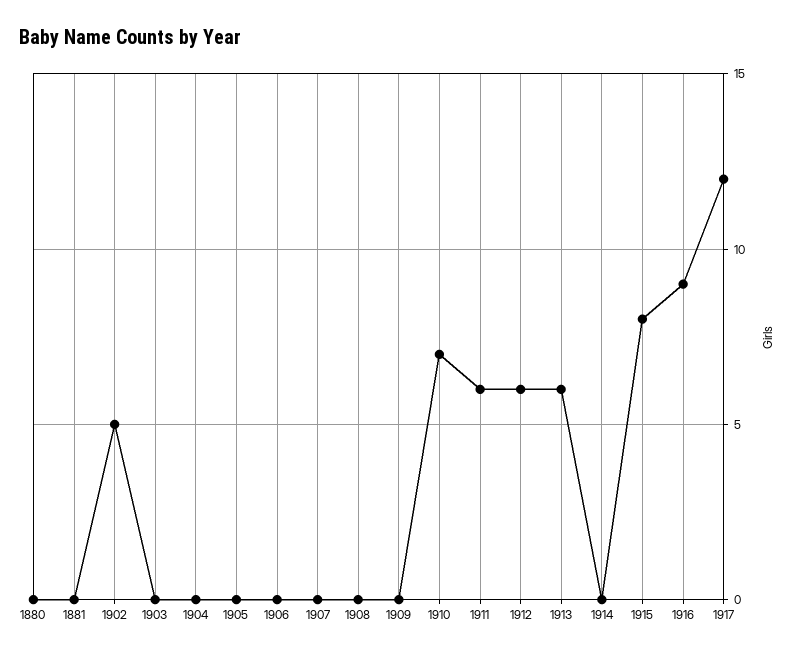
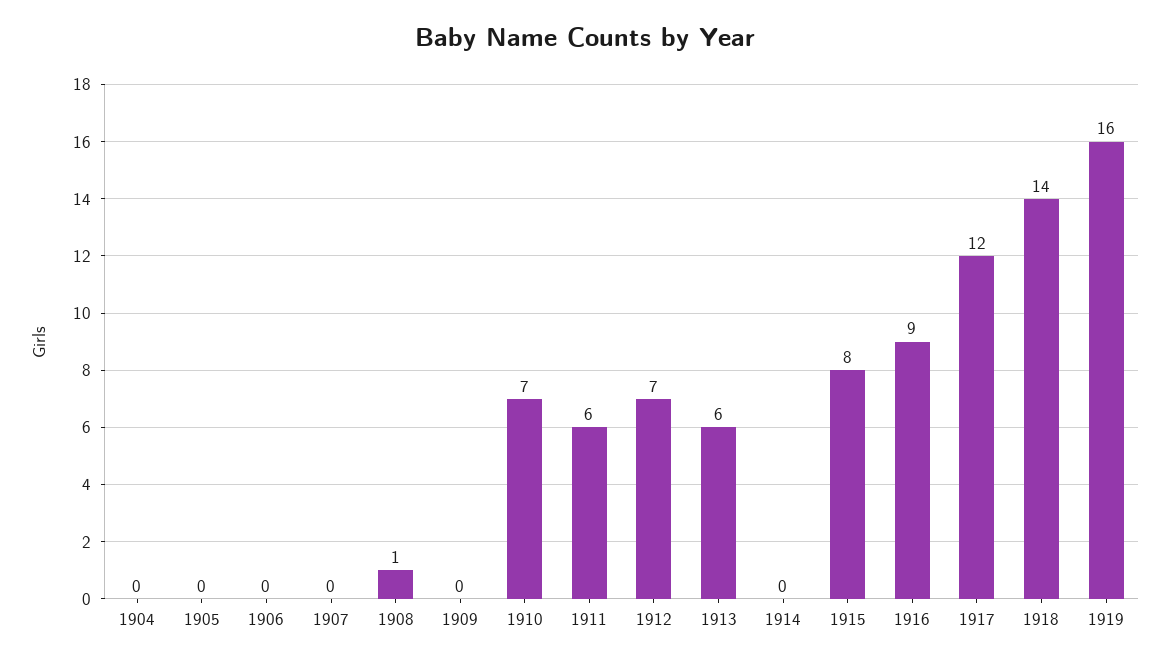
1880: 0 -> none
1881: 0 -> none
1902: 5 -> none
1903: 0 -> none
1908: 0 -> 1
1912: 6 -> 7
1918: none -> 14
1919: none -> 16

